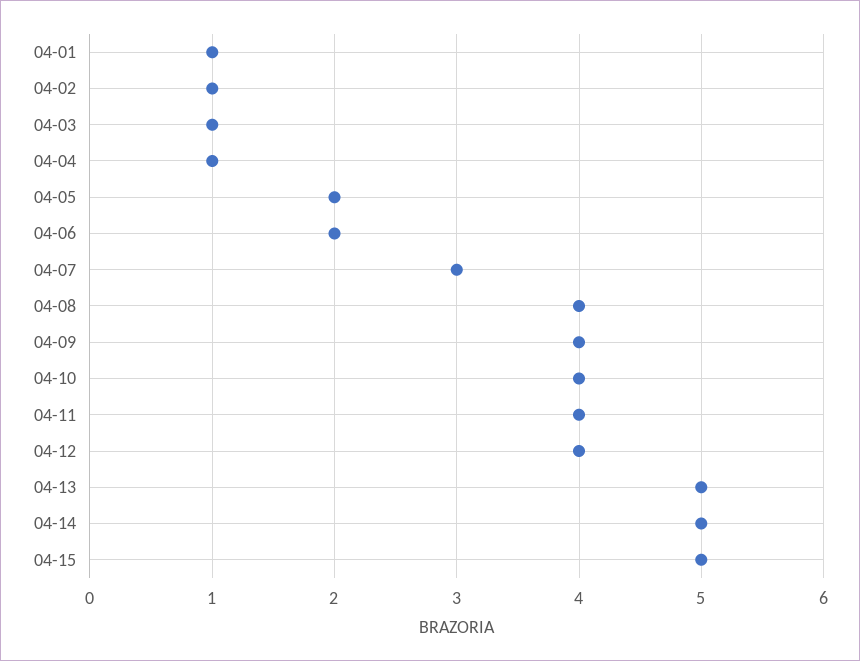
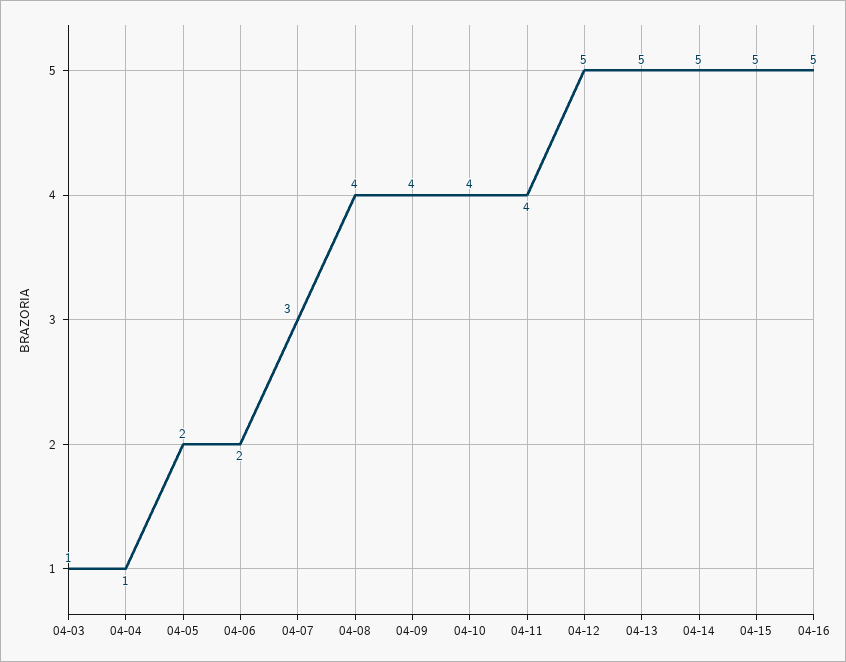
04-01: 1 -> none
04-02: 1 -> none
04-12: 4 -> 5
04-16: none -> 5

